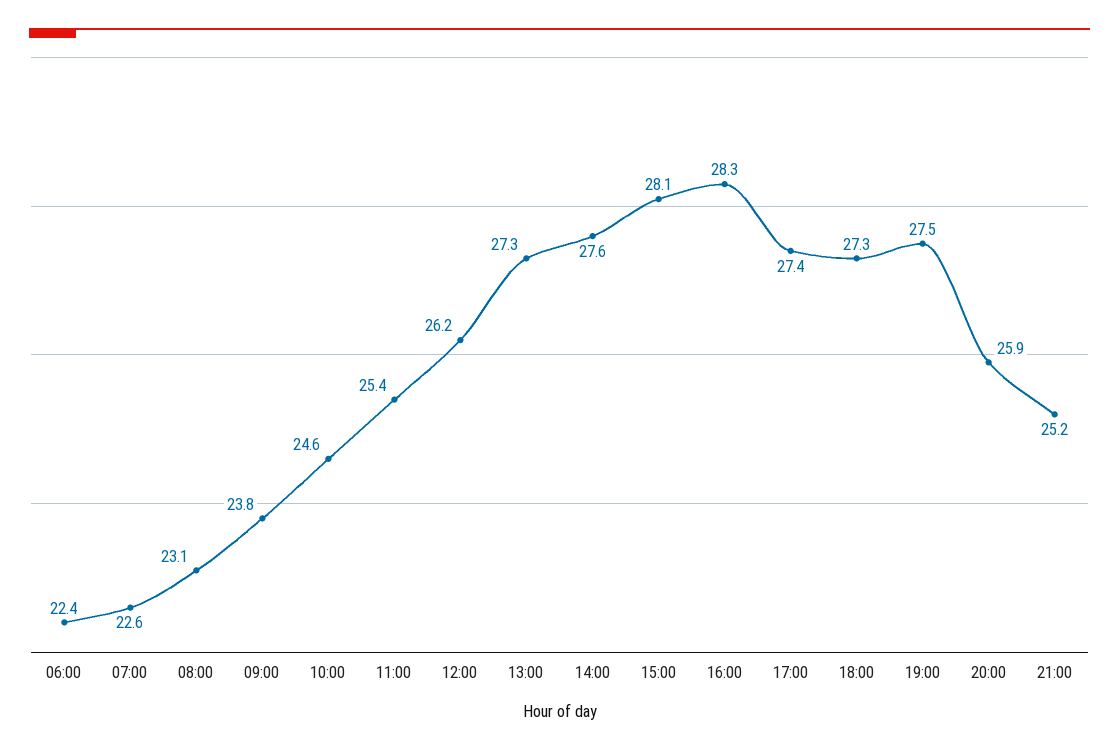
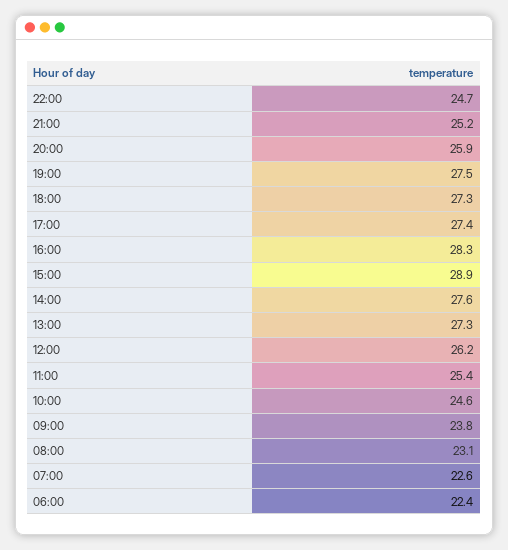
15:00: 28.1 -> 28.9
22:00: none -> 24.7

